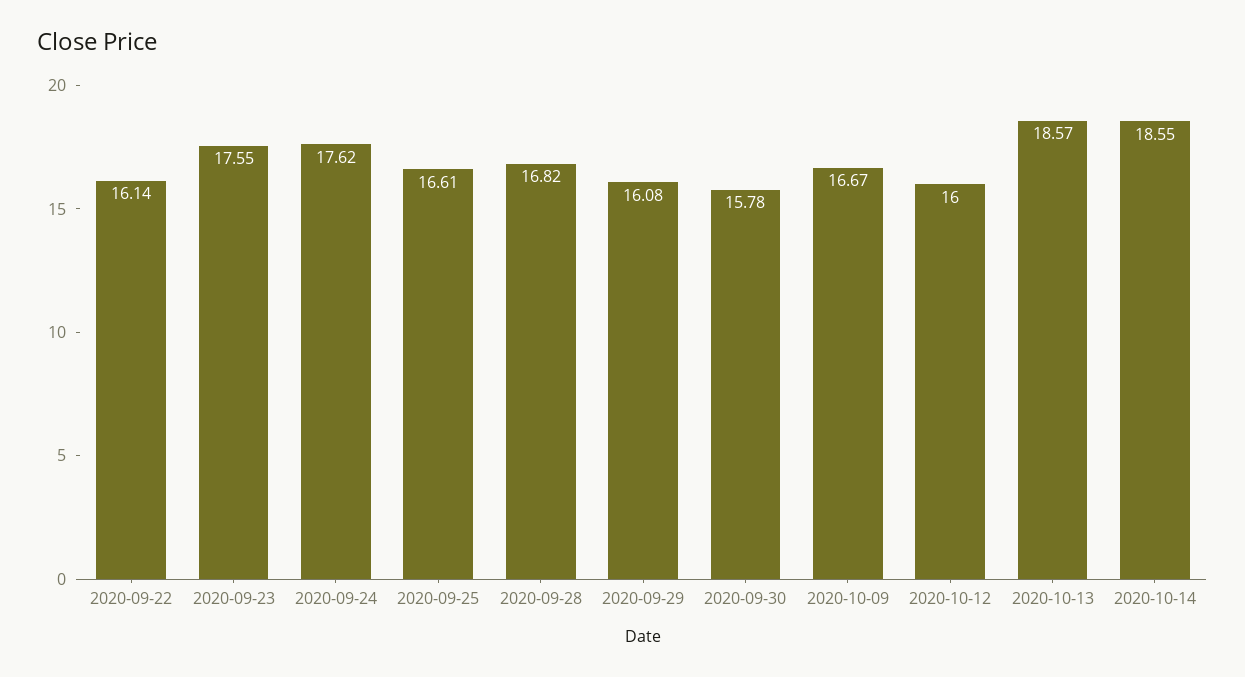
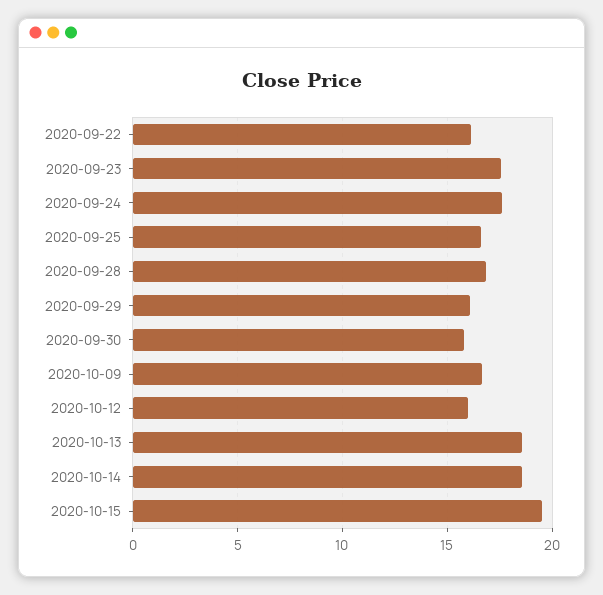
2020-10-15: none -> 19.5

